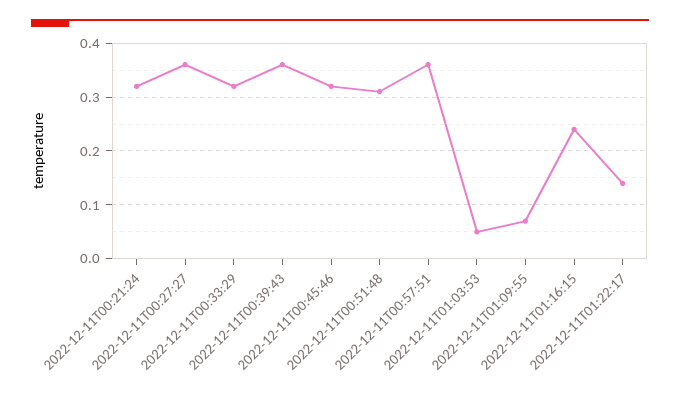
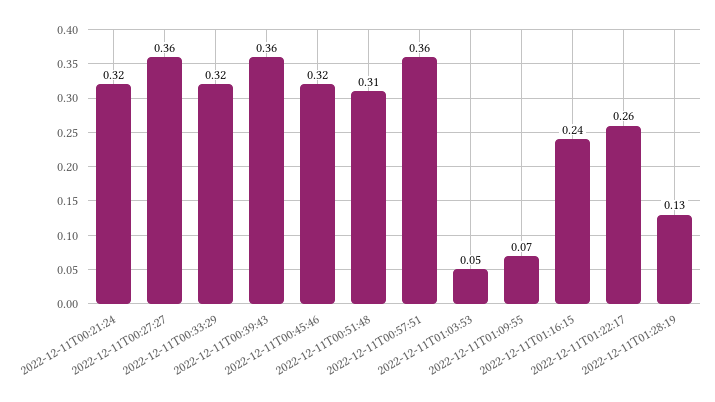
2022-12-11T01:22:17: 0.15 -> 0.26
2022-12-11T01:28:19: none -> 0.13

